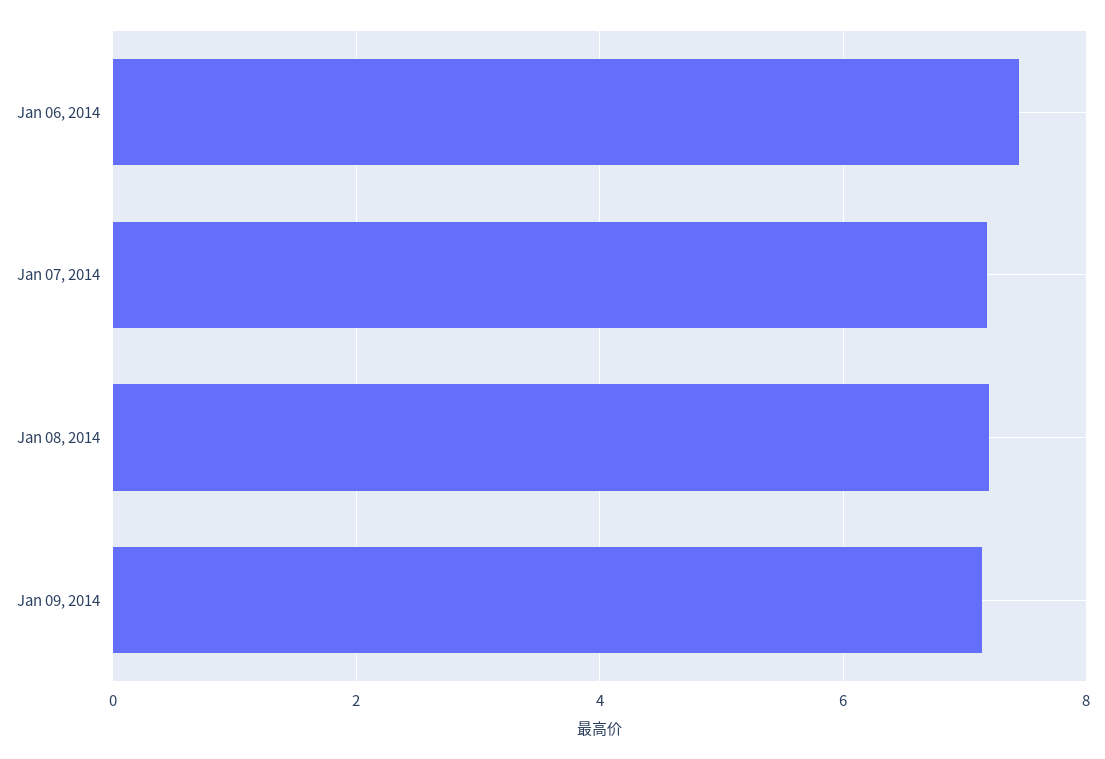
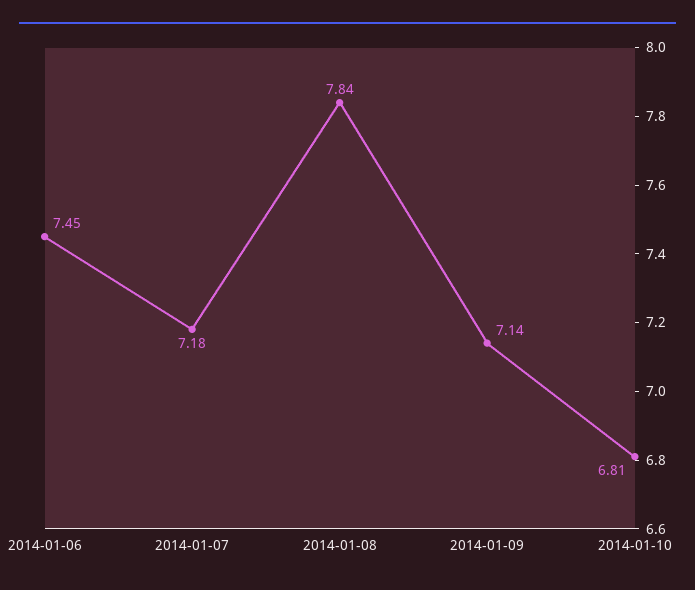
Jan 08, 2014: 7.2 -> 7.84
2014-01-10: none -> 6.81

